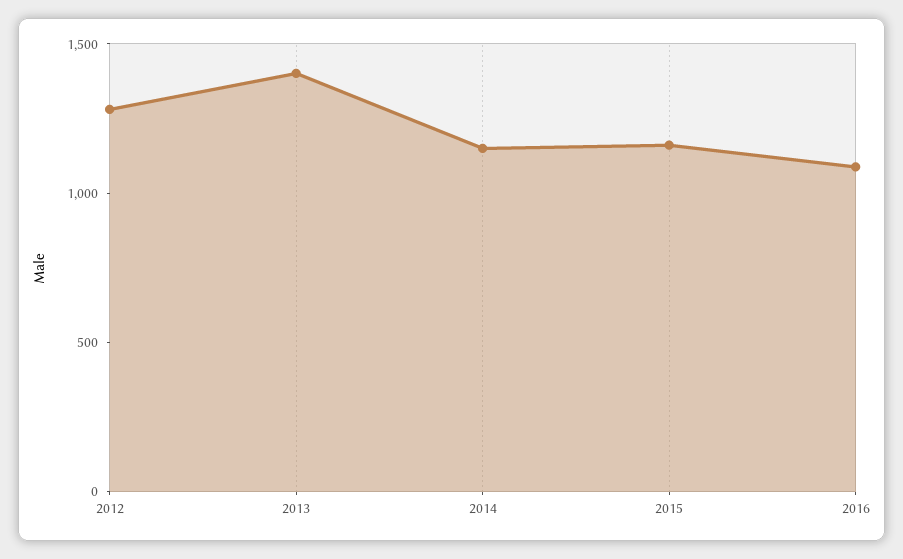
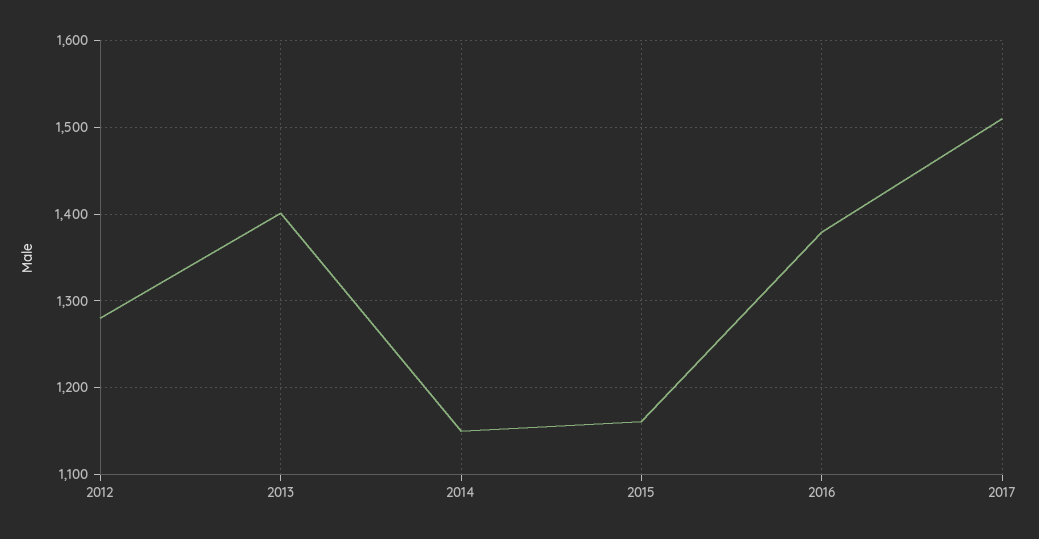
2016: 1100 -> 1380
2017: none -> 1510

